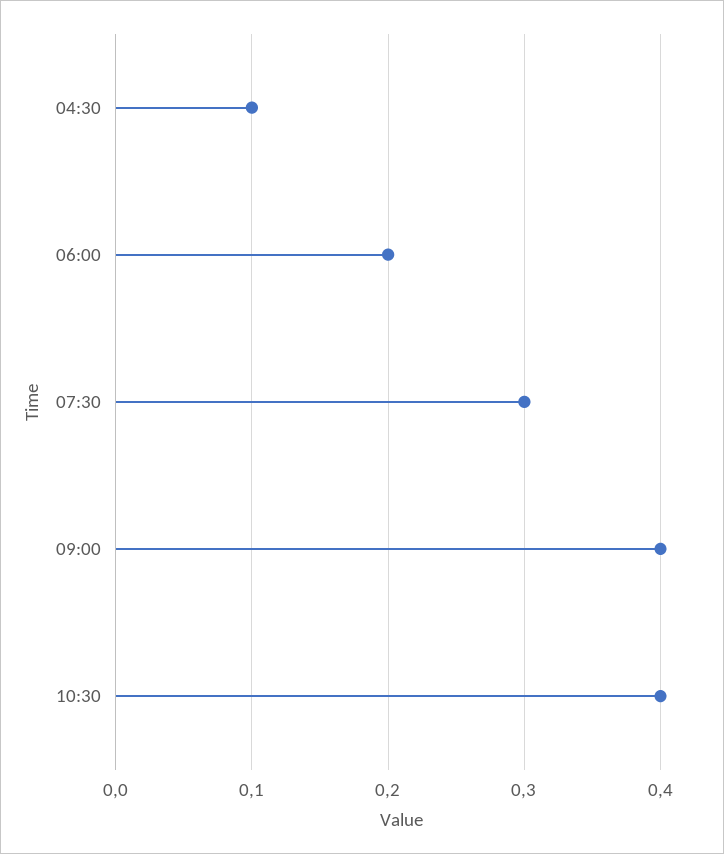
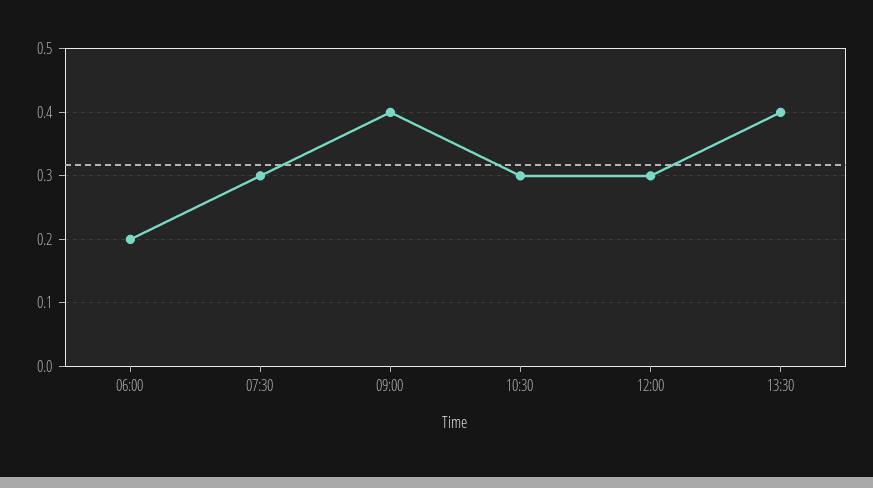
04:30: 0.1 -> none
10:30: 0.4 -> 0.3
12:00: none -> 0.3
13:30: none -> 0.4

